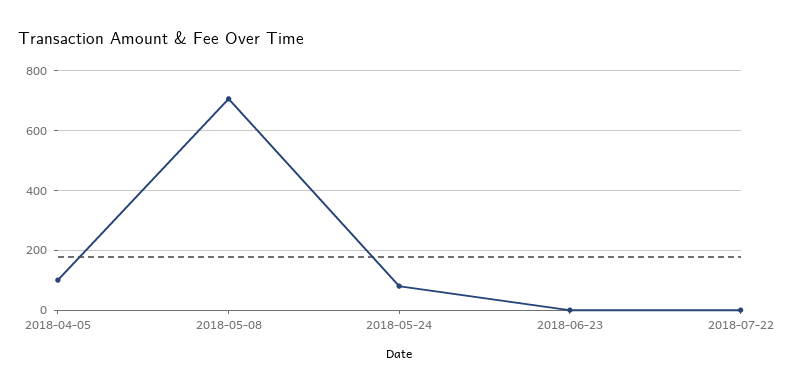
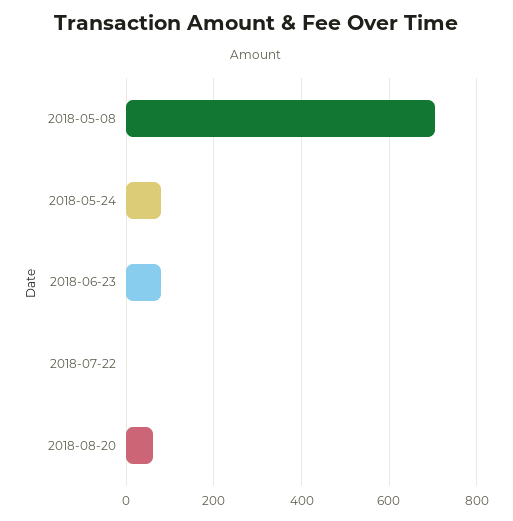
2018-04-05: 100 -> none
2018-06-23: 0 -> 80
2018-08-20: none -> 60

